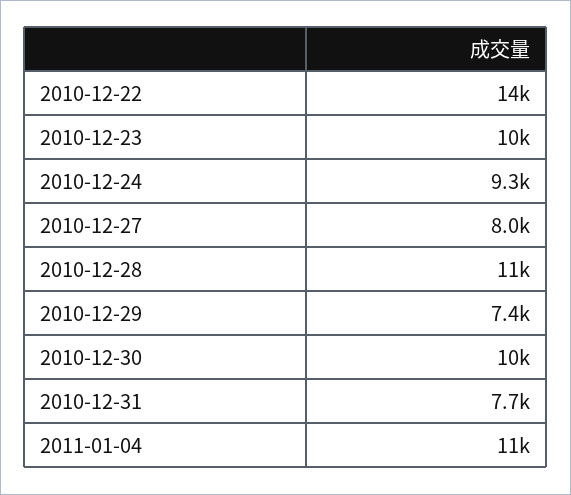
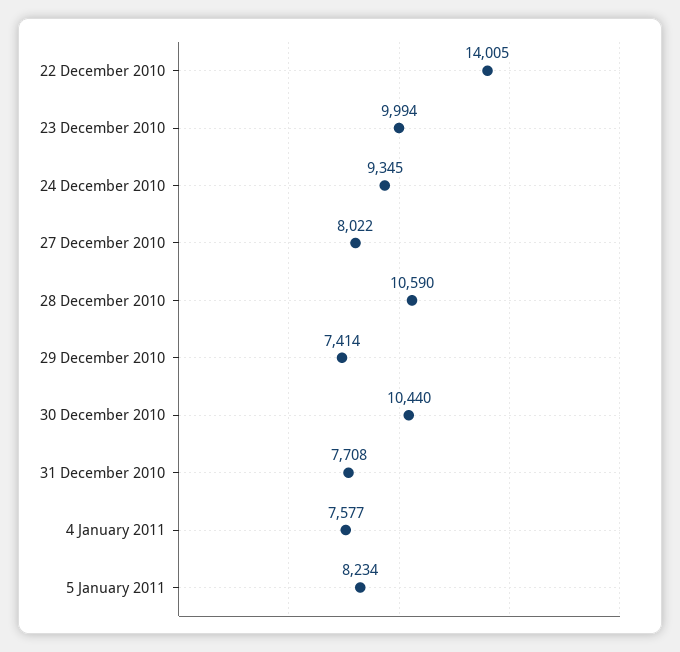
2011-01-04: 11000 -> 7577
5 January 2011: none -> 8234

